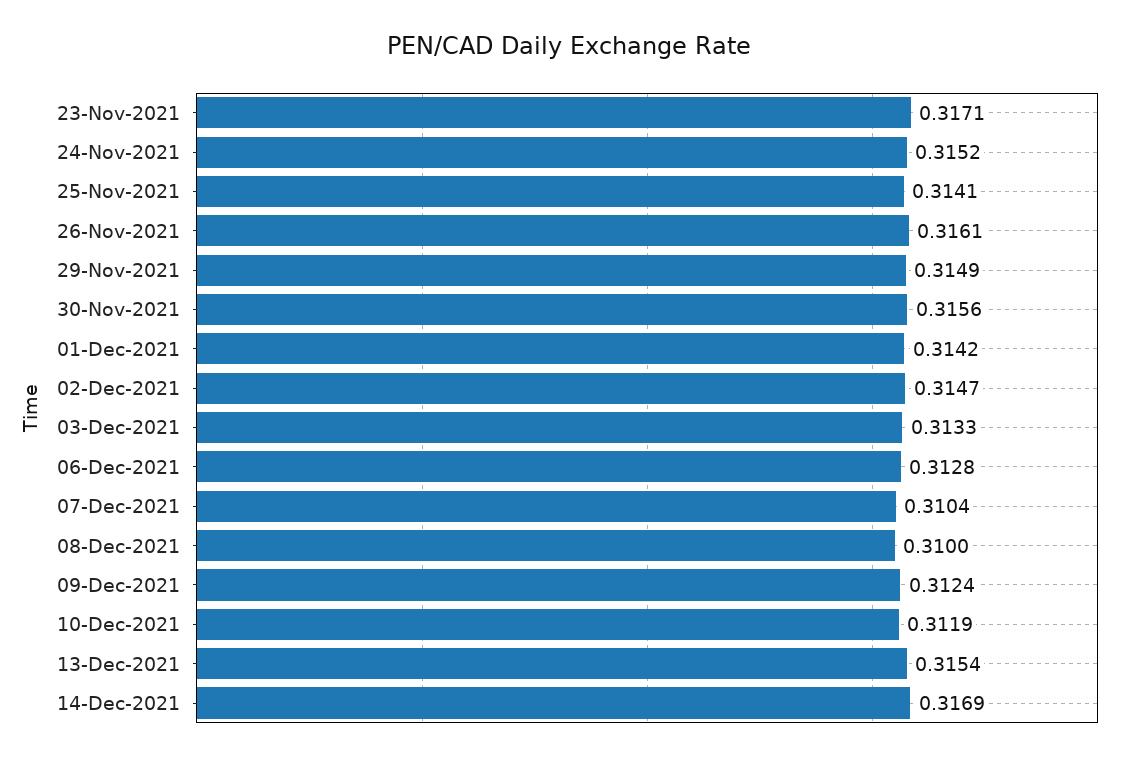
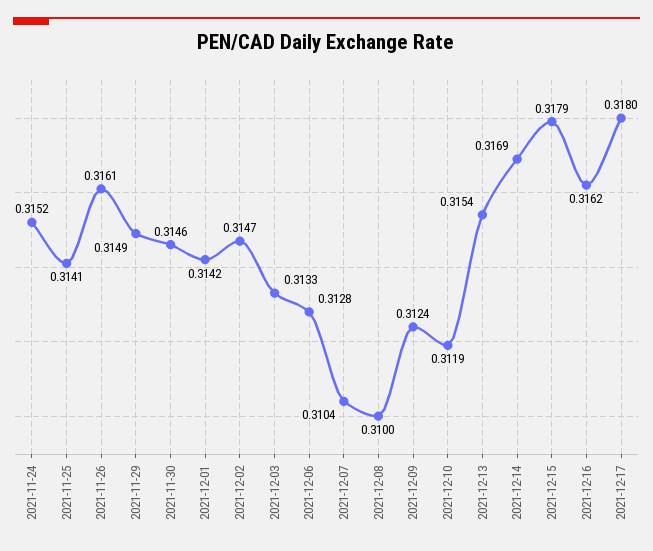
23-Nov-2021: 0.3171 -> none
30-Nov-2021: 0.3156 -> 0.3146
2021-12-15: none -> 0.3179
2021-12-16: none -> 0.3162
2021-12-17: none -> 0.318

